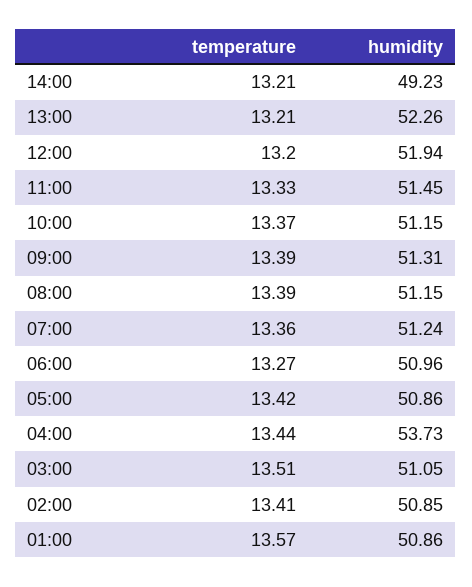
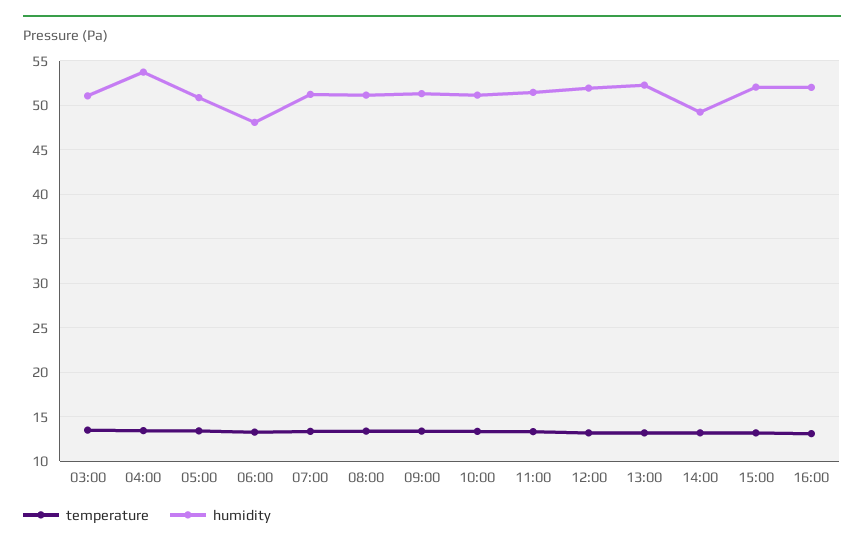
humidity, 06:00: 50.96 -> 48
temperature, 02:00: 13.41 -> none
humidity, 02:00: 50.85 -> none
temperature, 01:00: 13.57 -> none
humidity, 01:00: 50.86 -> none
temperature, 15:00: none -> 13
humidity, 15:00: none -> 52
temperature, 16:00: none -> 13
humidity, 16:00: none -> 52

